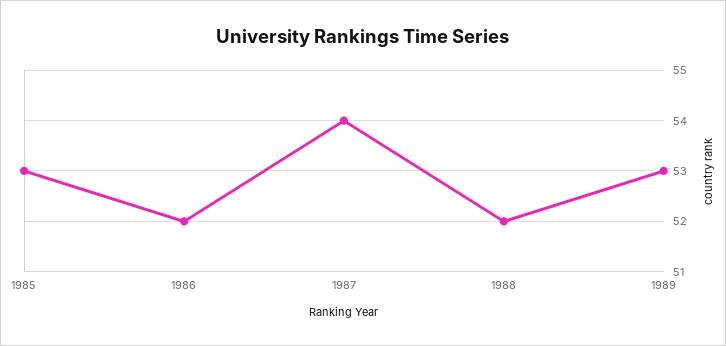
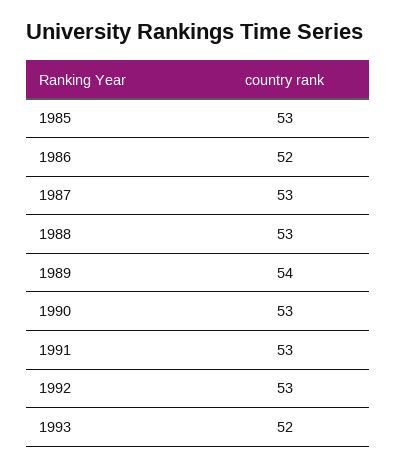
1987: 54 -> 53
1988: 52 -> 53
1989: 53 -> 54
1990: none -> 53
1991: none -> 53
1992: none -> 53
1993: none -> 52

